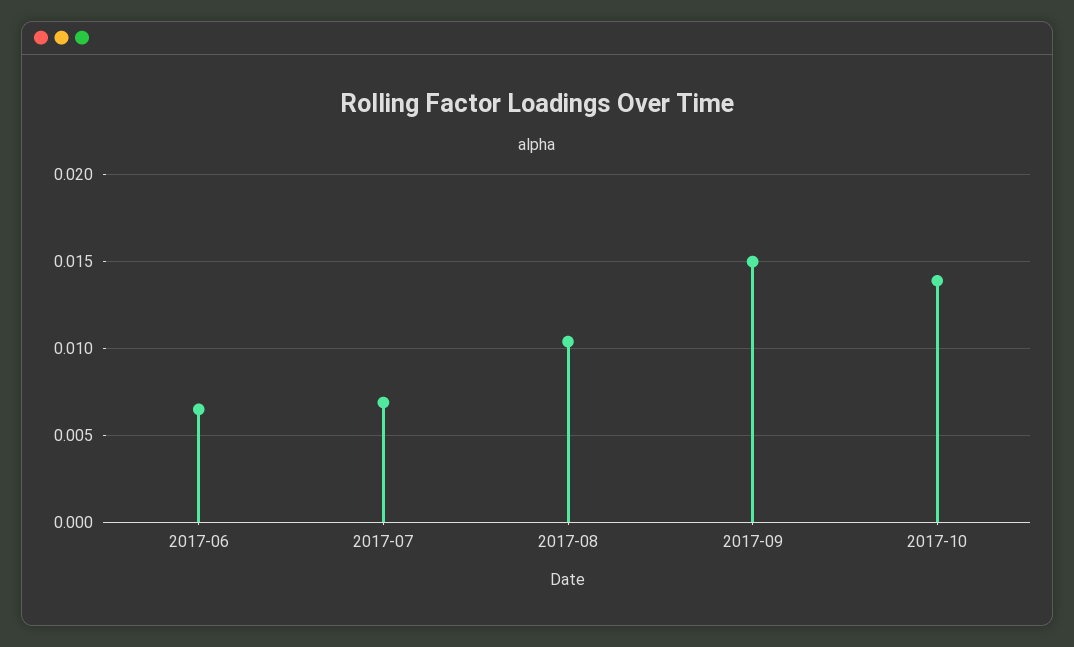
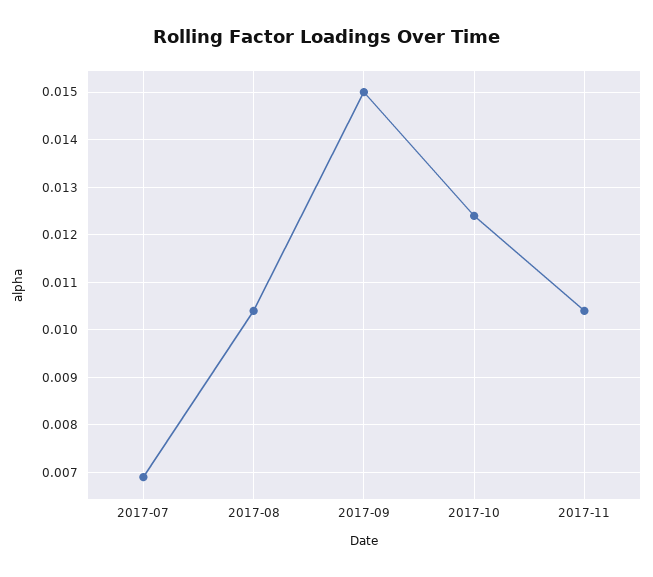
2017-06: 0.0065 -> none
2017-10: 0.014 -> 0.0125
2017-11: none -> 0.0105

